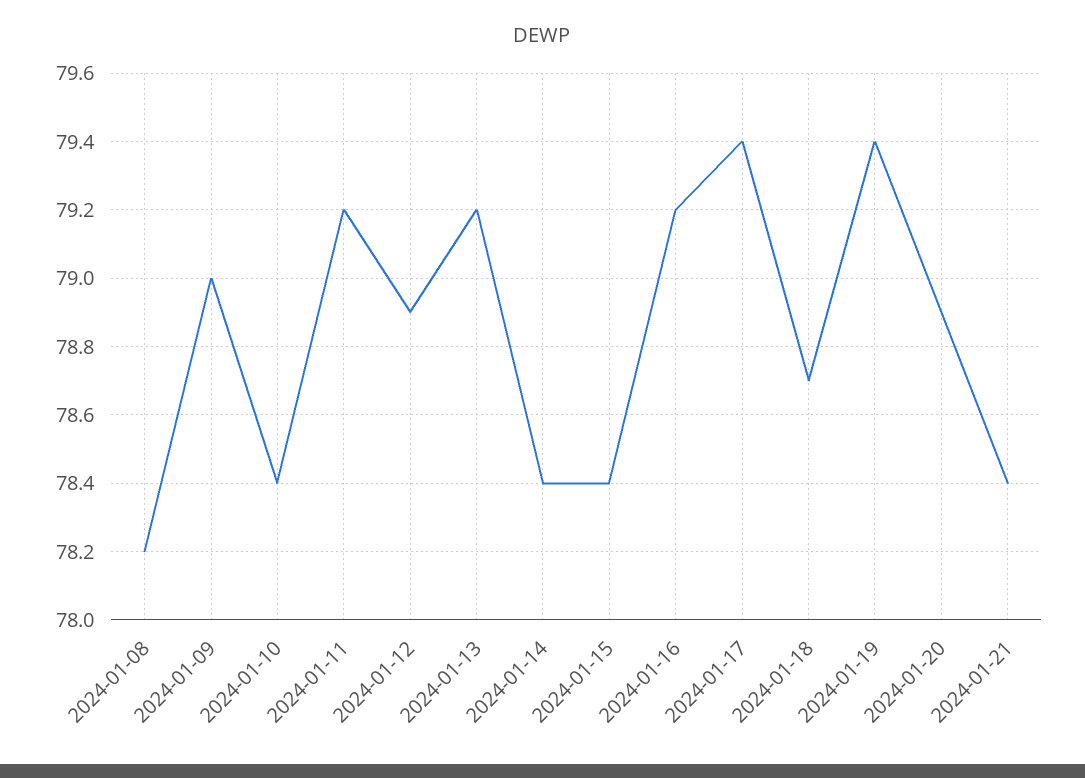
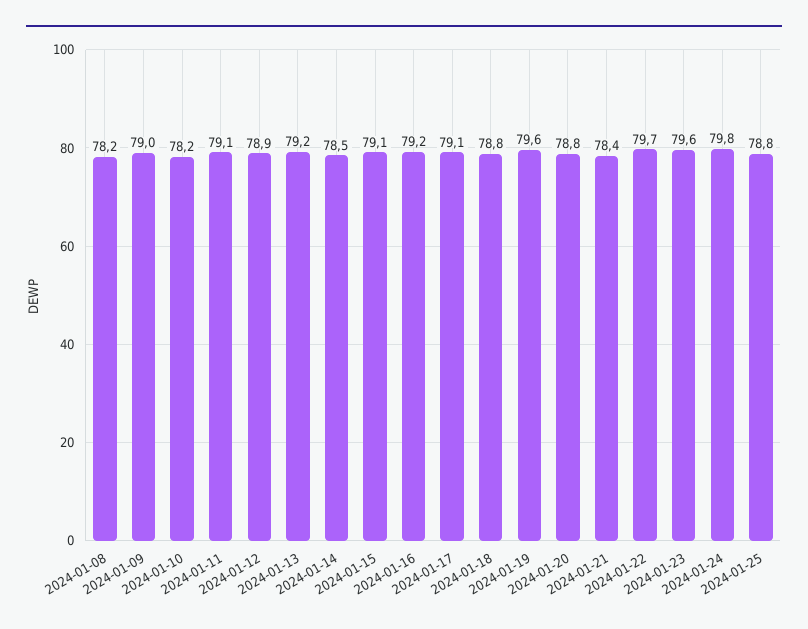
2024-01-10: 78.4 -> 78.2
2024-01-11: 79.2 -> 79.1
2024-01-14: 78.4 -> 78.5
2024-01-15: 78.4 -> 79.1
2024-01-17: 79.4 -> 79.1
2024-01-18: 78.7 -> 78.8
2024-01-19: 79.4 -> 79.6
2024-01-20: 78.9 -> 78.8
2024-01-22: none -> 79.7
2024-01-23: none -> 79.6
2024-01-24: none -> 79.8
2024-01-25: none -> 78.8

